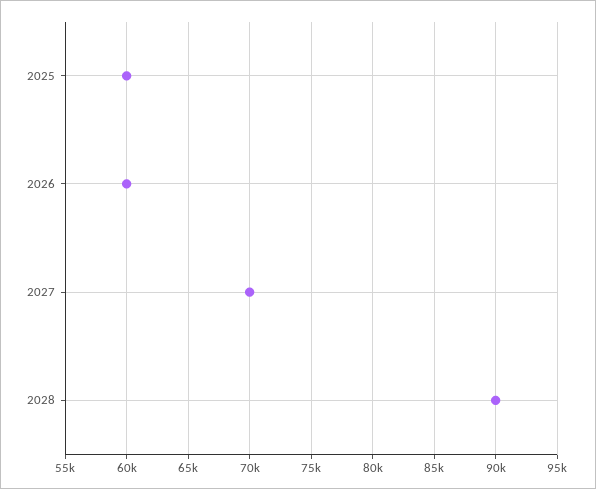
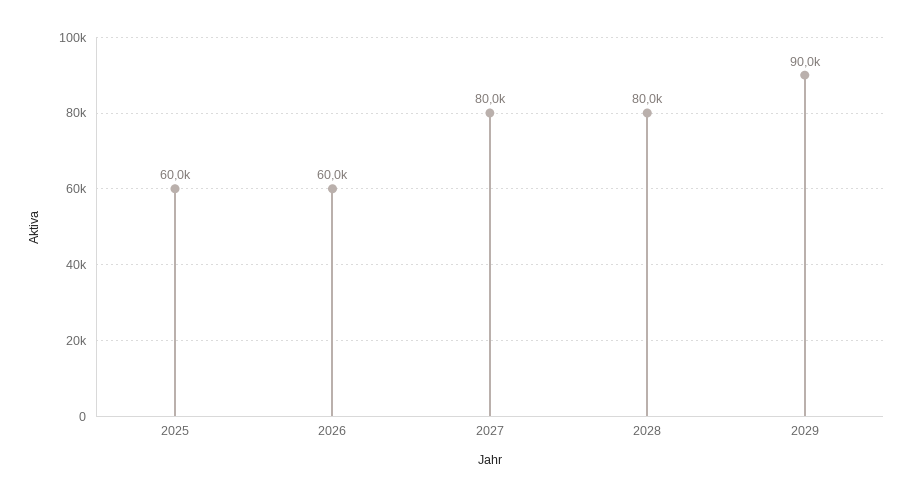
2027: 70000 -> 80000
2028: 90000 -> 80000
2029: none -> 90000

